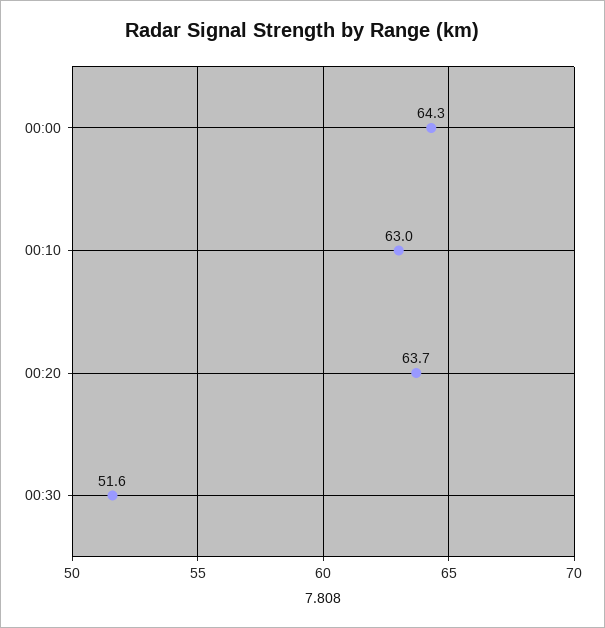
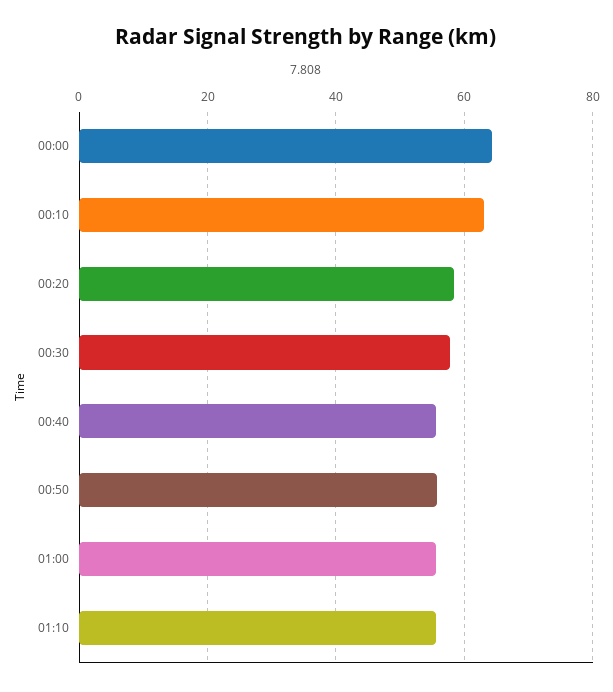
00:20: 63.7 -> 58
00:30: 51.6 -> 58
00:40: none -> 56
00:50: none -> 56
01:00: none -> 56
01:10: none -> 56

